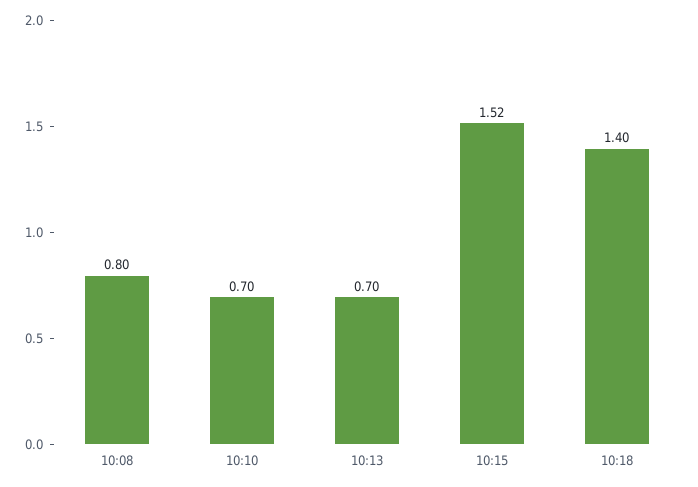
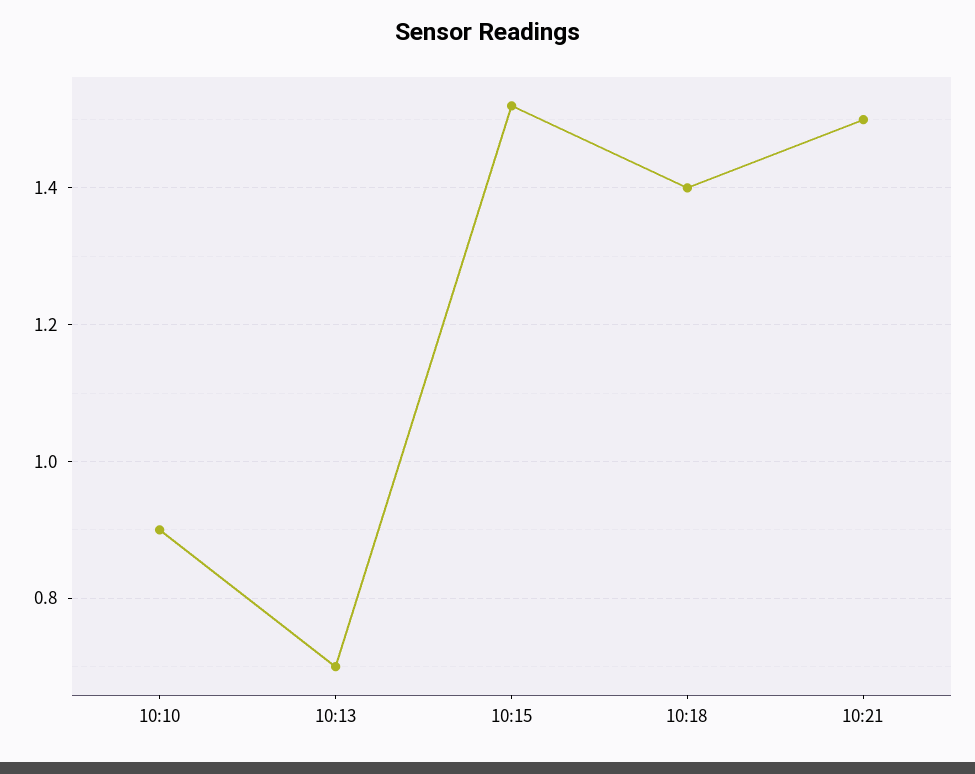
10:08: 0.8 -> none
10:10: 0.7 -> 0.9
10:21: none -> 1.5

